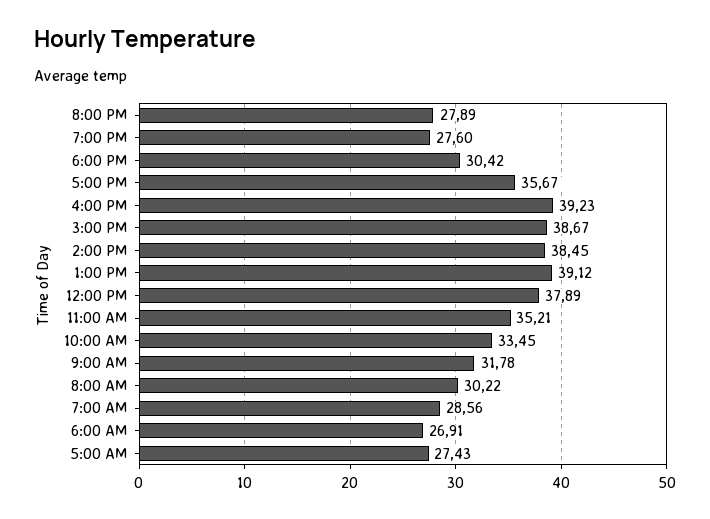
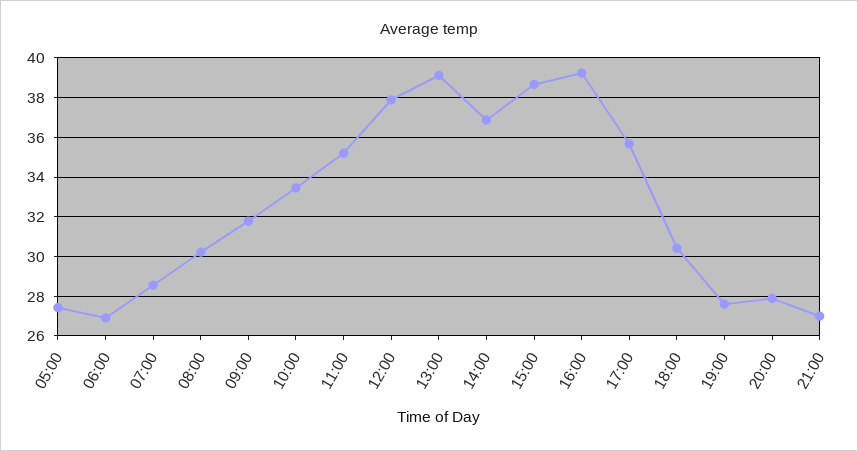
2:00 PM: 38.45 -> 37
21:00: none -> 27

